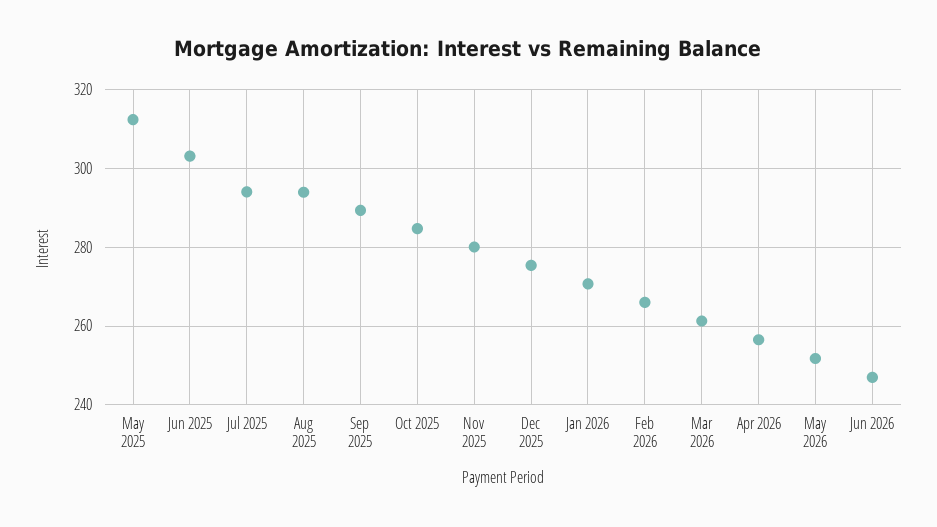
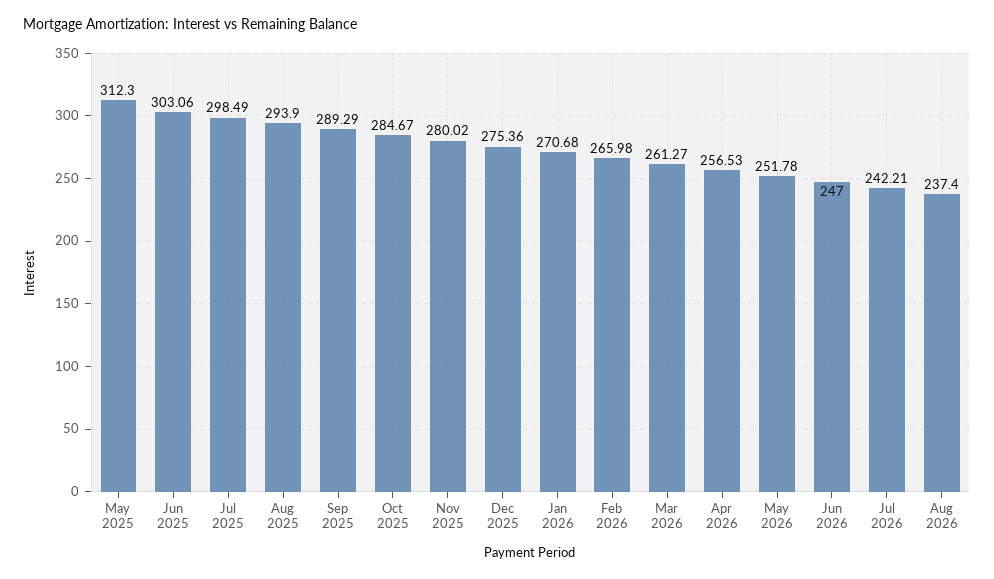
Jul 2025: 294 -> 298.49
Jul 2026: none -> 242.21
Aug 2026: none -> 237.4

